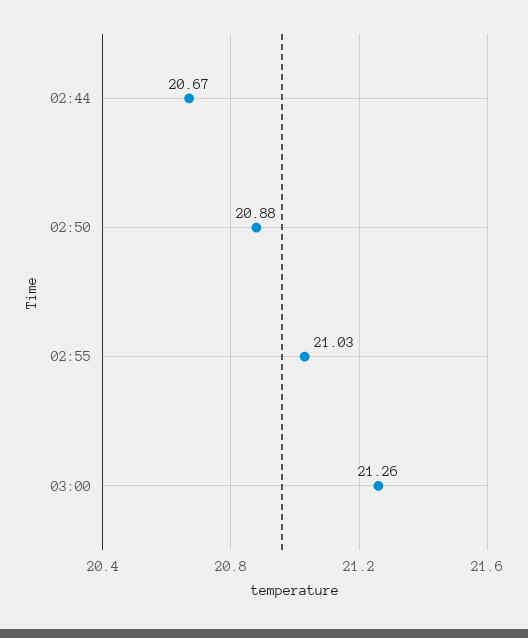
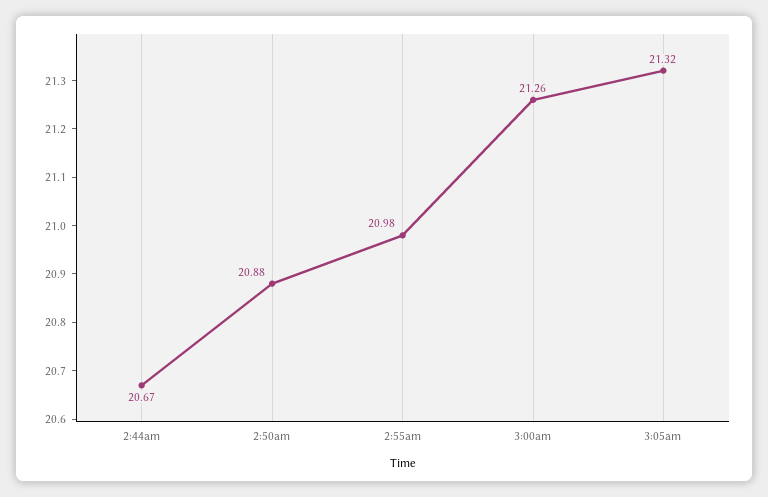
02:55: 21.03 -> 20.98
3:05am: none -> 21.32

